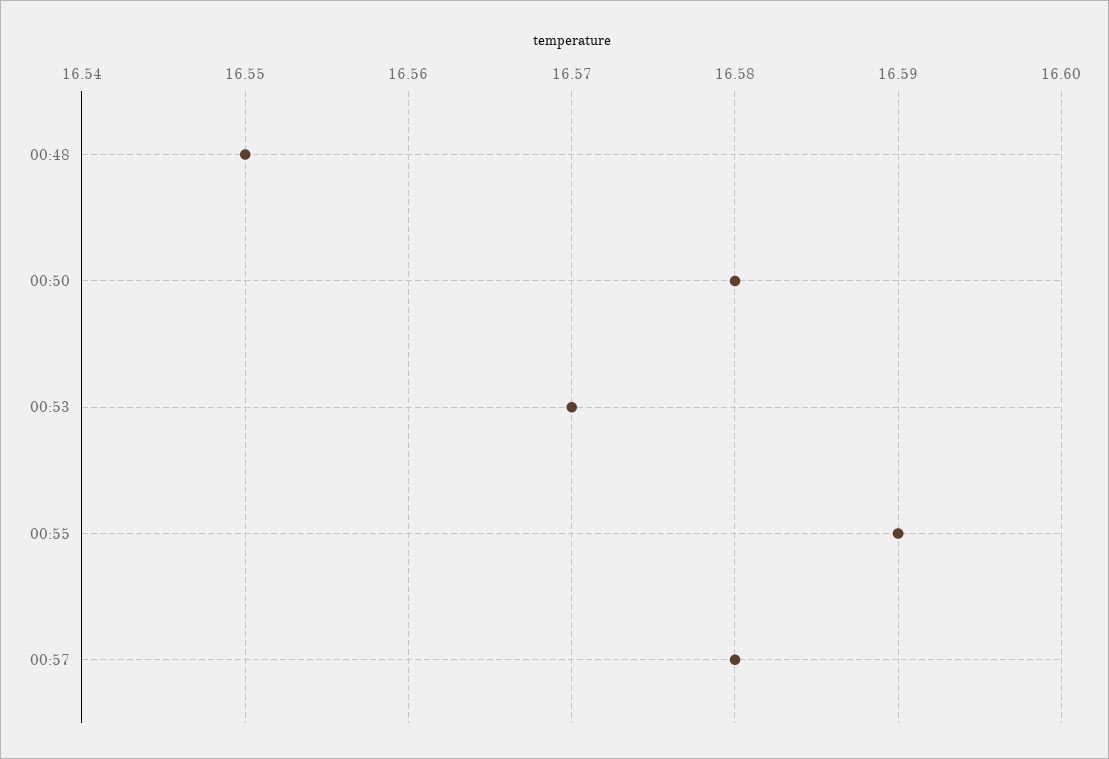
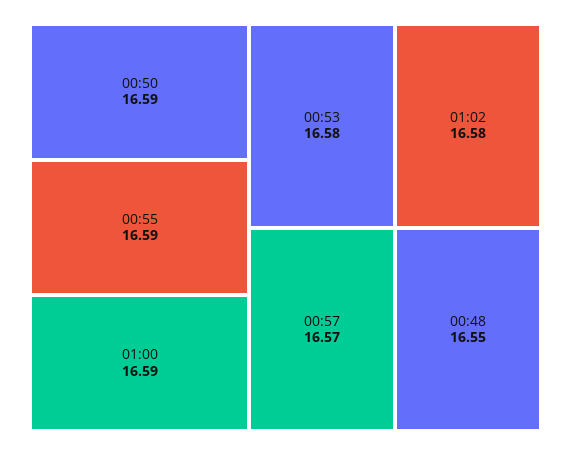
00:50: 16.58 -> 16.59
00:53: 16.57 -> 16.58
00:57: 16.58 -> 16.57
01:00: none -> 16.59
01:02: none -> 16.58

